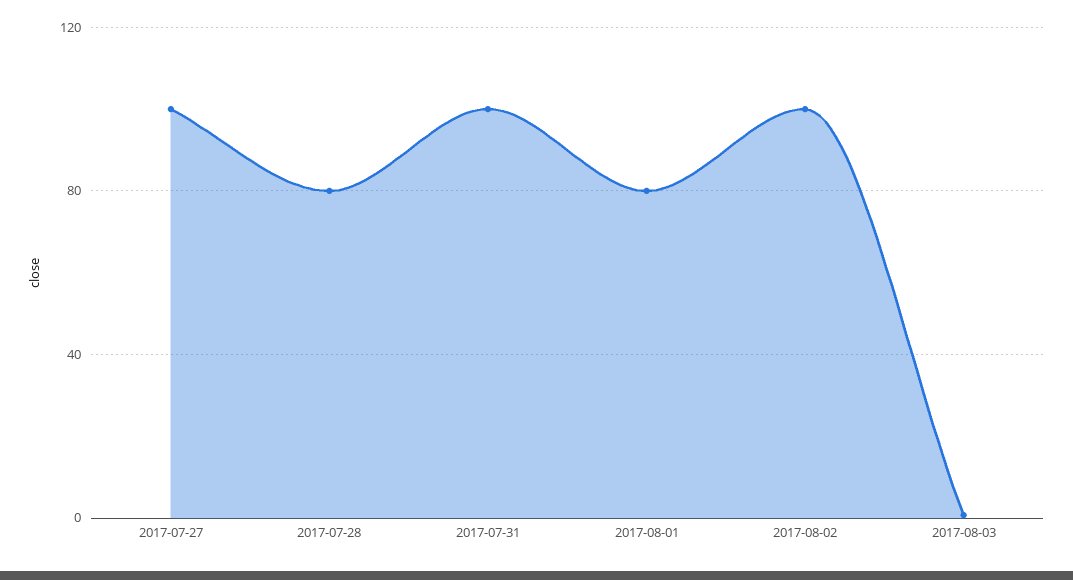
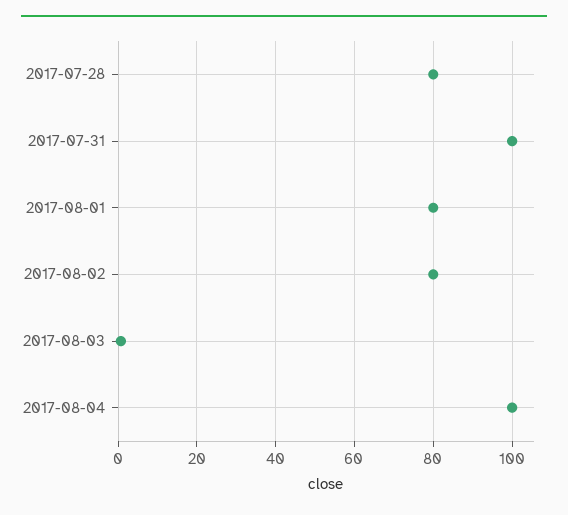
2017-07-27: 100 -> none
2017-08-02: 100 -> 80
2017-08-04: none -> 100

